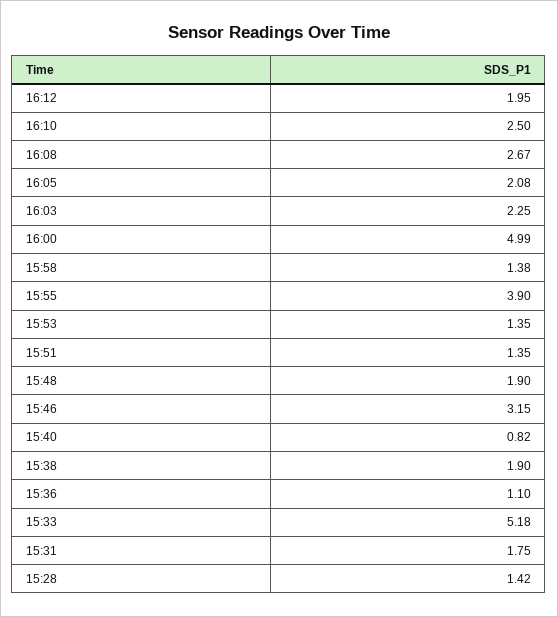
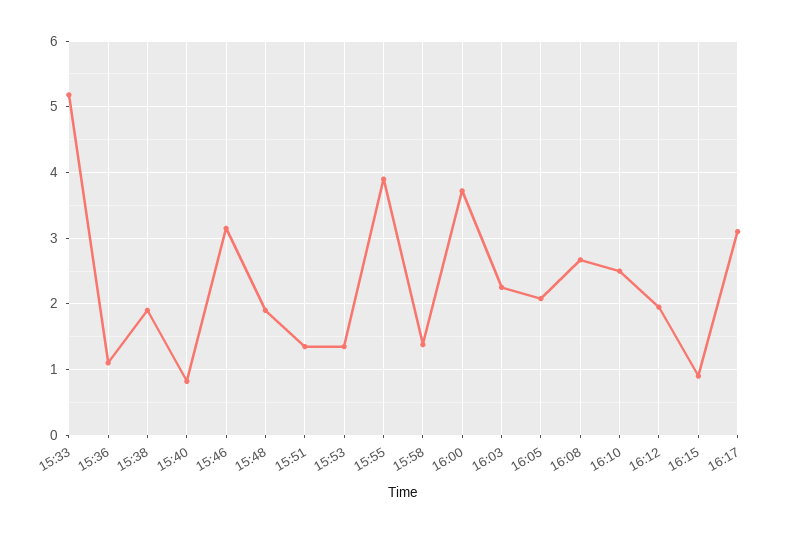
16:00: 4.99 -> 3.7
15:31: 1.75 -> none
15:28: 1.42 -> none
16:15: none -> 0.9
16:17: none -> 3.1

